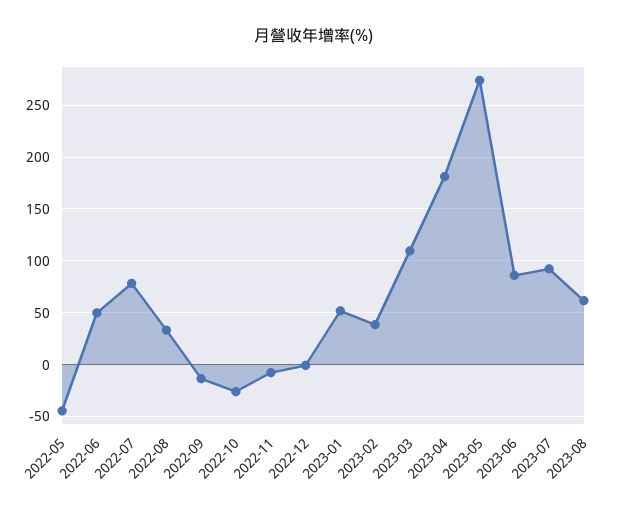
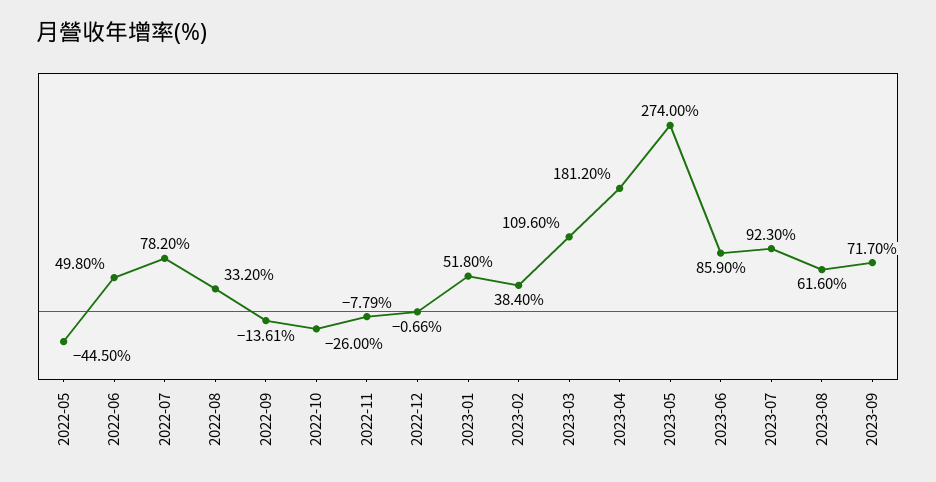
2023-09: none -> 71.7

